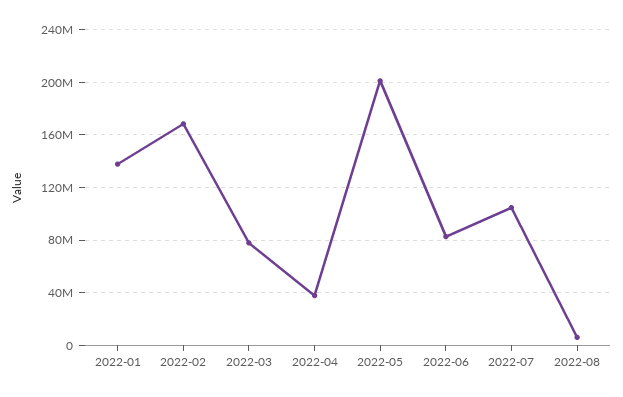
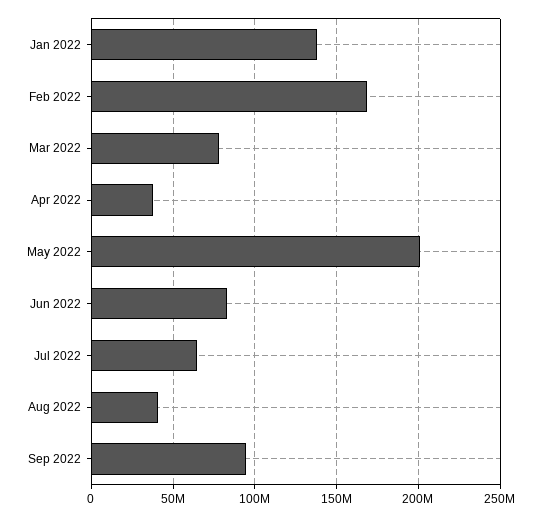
2022-07: 105000000 -> 65000000
2022-08: 5000000 -> 40000000
Sep 2022: none -> 95000000

